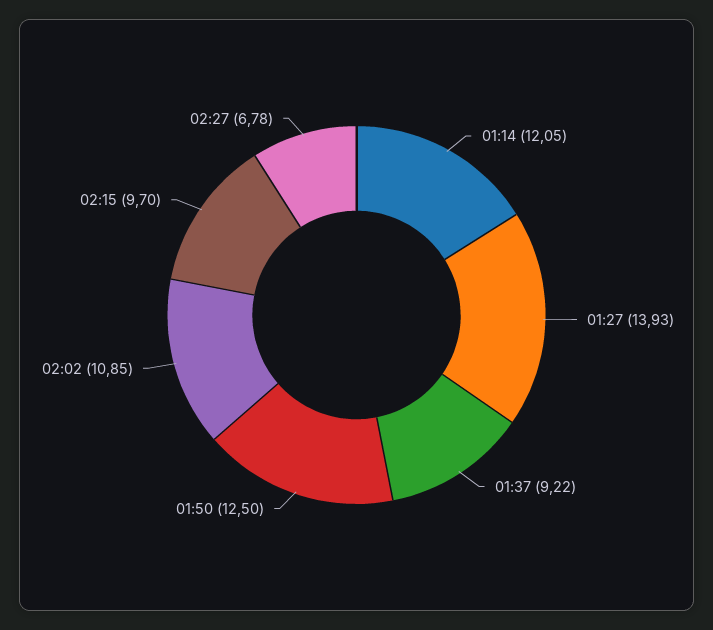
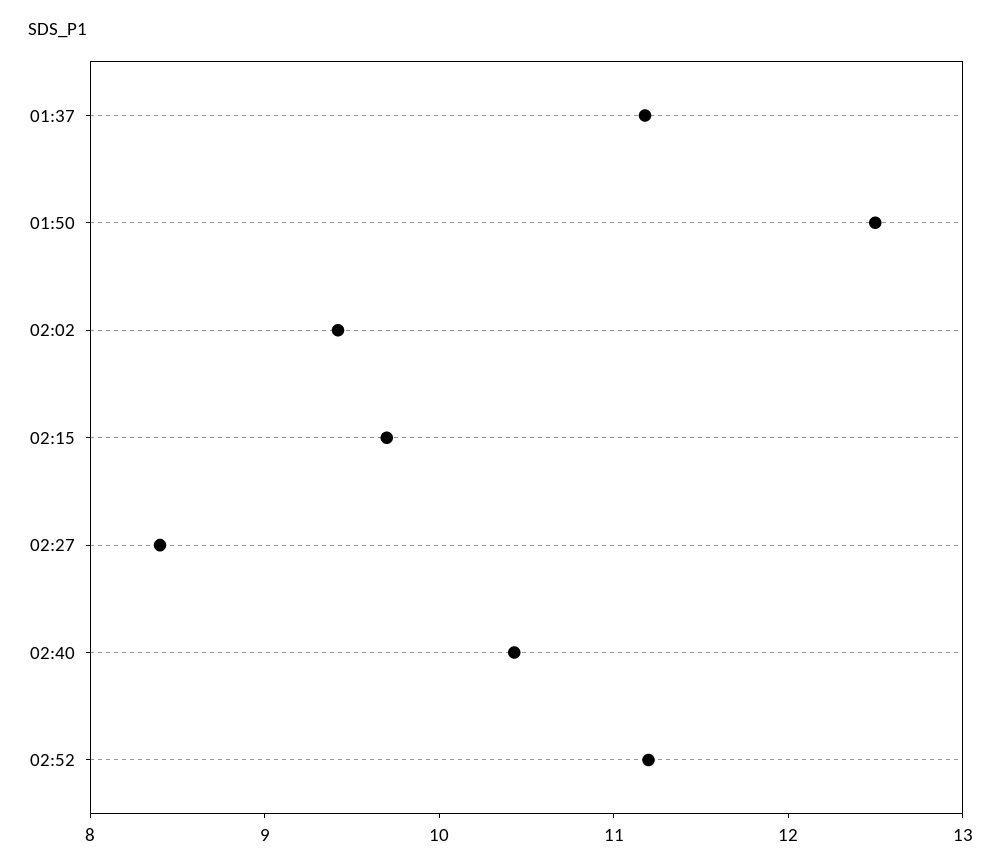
01:14: 12.05 -> none
01:27: 13.93 -> none
01:37: 9.22 -> 11.2
02:02: 10.85 -> 9.4
02:27: 6.78 -> 8.4
02:40: none -> 10.4
02:52: none -> 11.2

